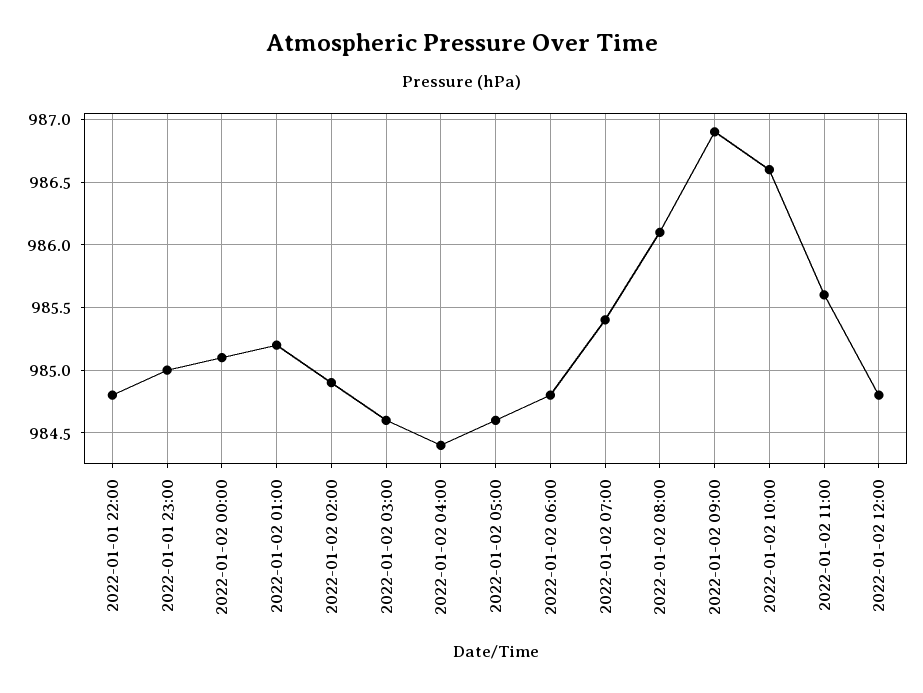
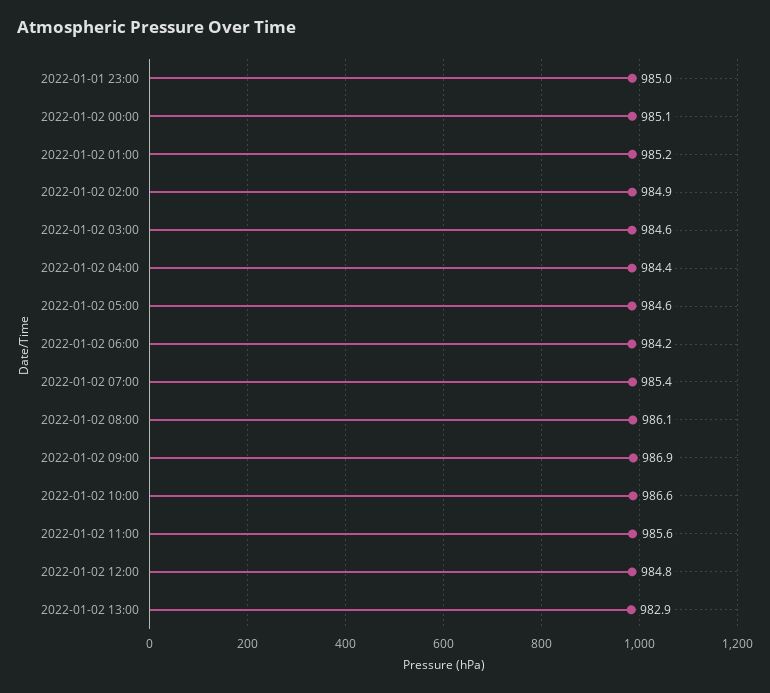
2022-01-01 22:00: 984.8 -> none
2022-01-02 06:00: 984.8 -> 984.2
2022-01-02 13:00: none -> 982.9

